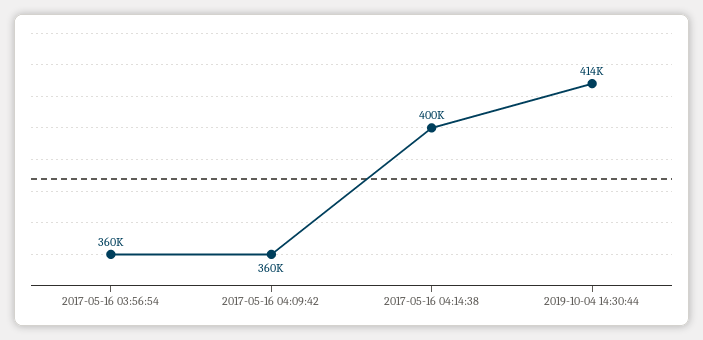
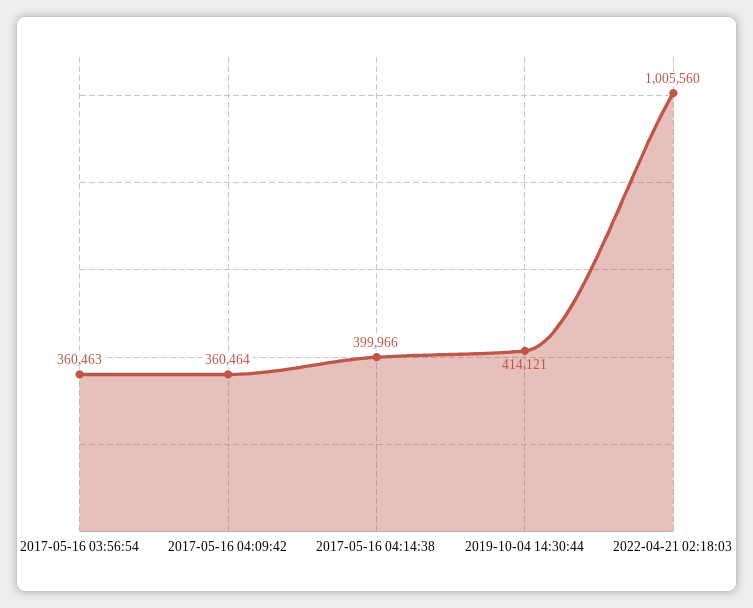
2022-04-21 02:18:03: none -> 1005560

